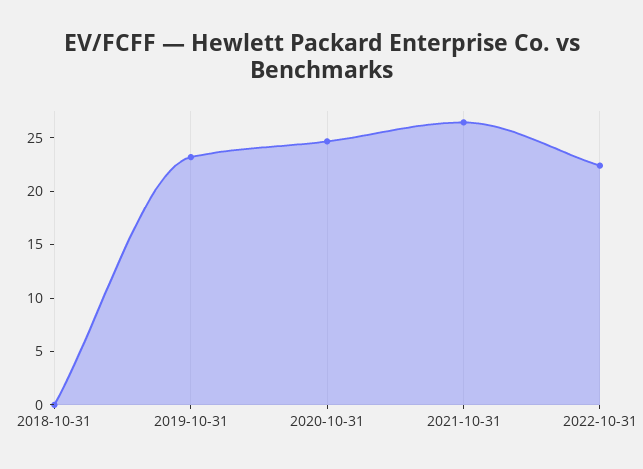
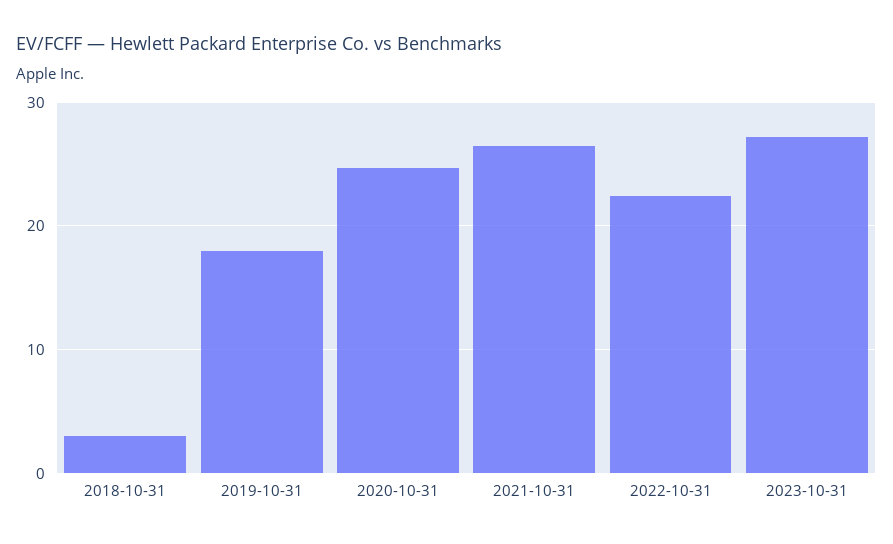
2018-10-31: 0 -> 3
2019-10-31: 23 -> 18
2023-10-31: none -> 27

